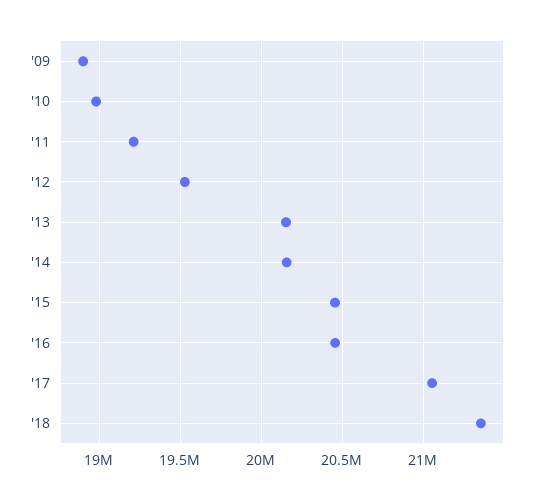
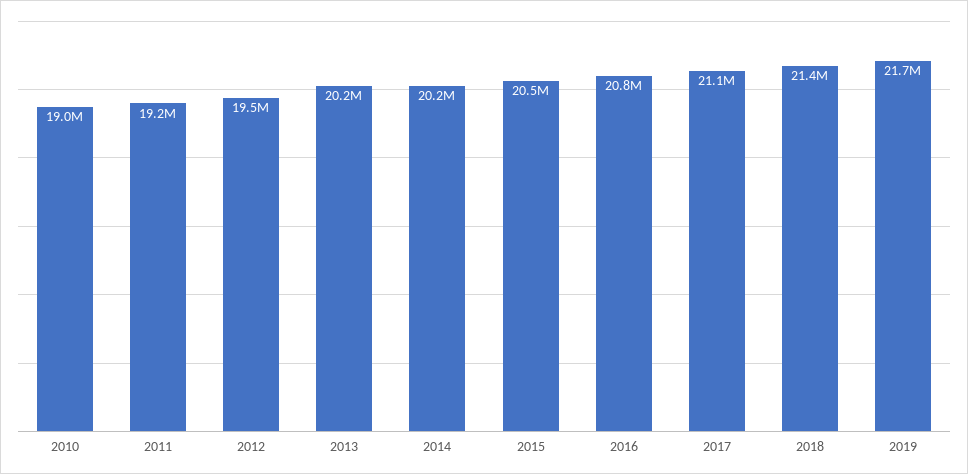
'09: 18900000 -> none
'16: 20450000 -> 20800000
2019: none -> 21700000

